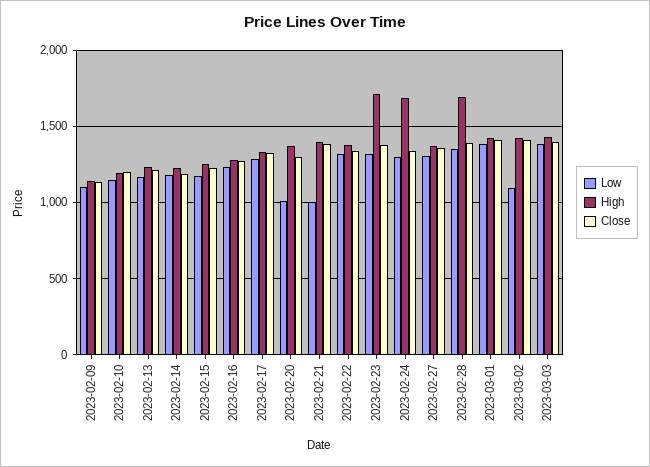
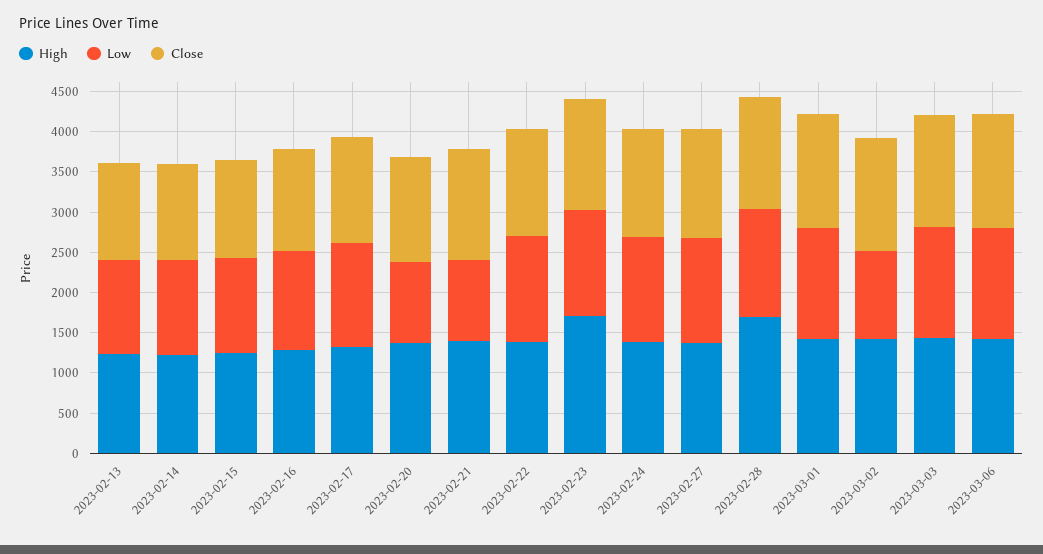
Low, 2023-02-09: 1100 -> none
High, 2023-02-09: 1150 -> none
Close, 2023-02-09: 1150 -> none
Low, 2023-02-10: 1150 -> none
High, 2023-02-10: 1200 -> none
Close, 2023-02-10: 1200 -> none
High, 2023-02-24: 1700 -> 1400
High, 2023-03-06: none -> 1400
Low, 2023-03-06: none -> 1400
Close, 2023-03-06: none -> 1400

